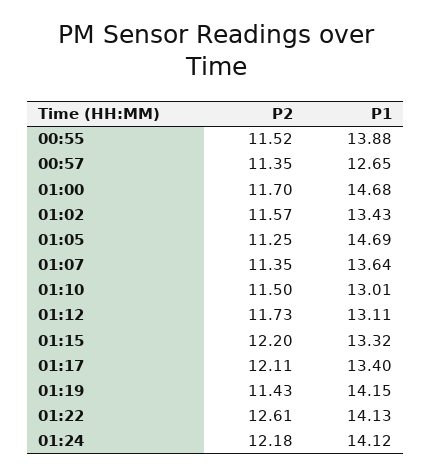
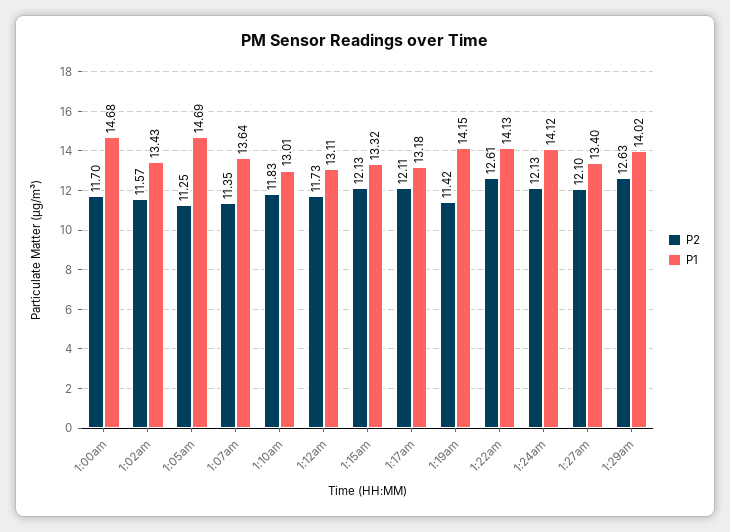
P2, 00:55: 11.52 -> none
P1, 00:55: 13.88 -> none
P2, 00:57: 11.35 -> none
P1, 00:57: 12.65 -> none
P2, 01:10: 11.5 -> 11.83
P2, 01:15: 12.2 -> 12.13
P1, 01:17: 13.4 -> 13.18
P2, 01:19: 11.43 -> 11.42
P2, 01:24: 12.18 -> 12.13
P2, 1:27am: none -> 12.1
P1, 1:27am: none -> 13.4
P2, 1:29am: none -> 12.63
P1, 1:29am: none -> 14.02

